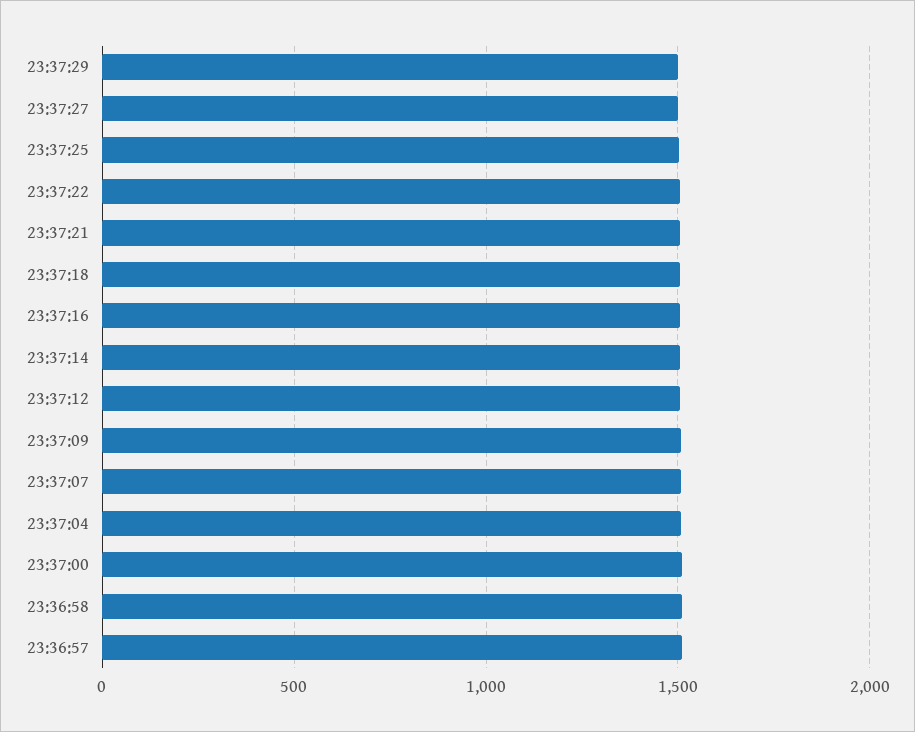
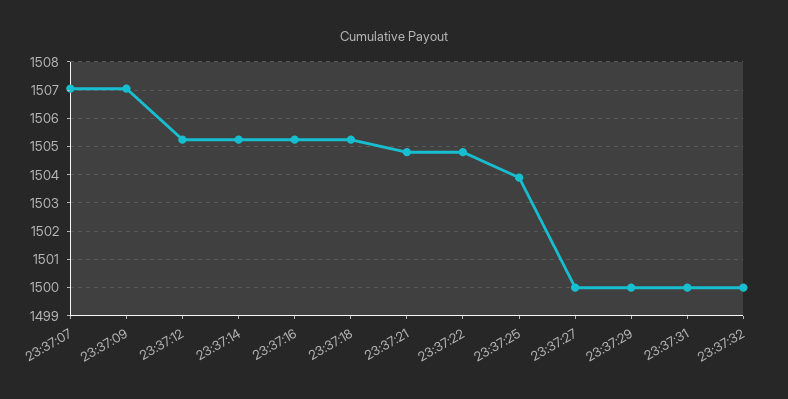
23:37:04: 1500 -> none
23:37:00: 1500 -> none
23:36:58: 1500 -> none
23:36:57: 1500 -> none
23:37:31: none -> 1500
23:37:32: none -> 1500

